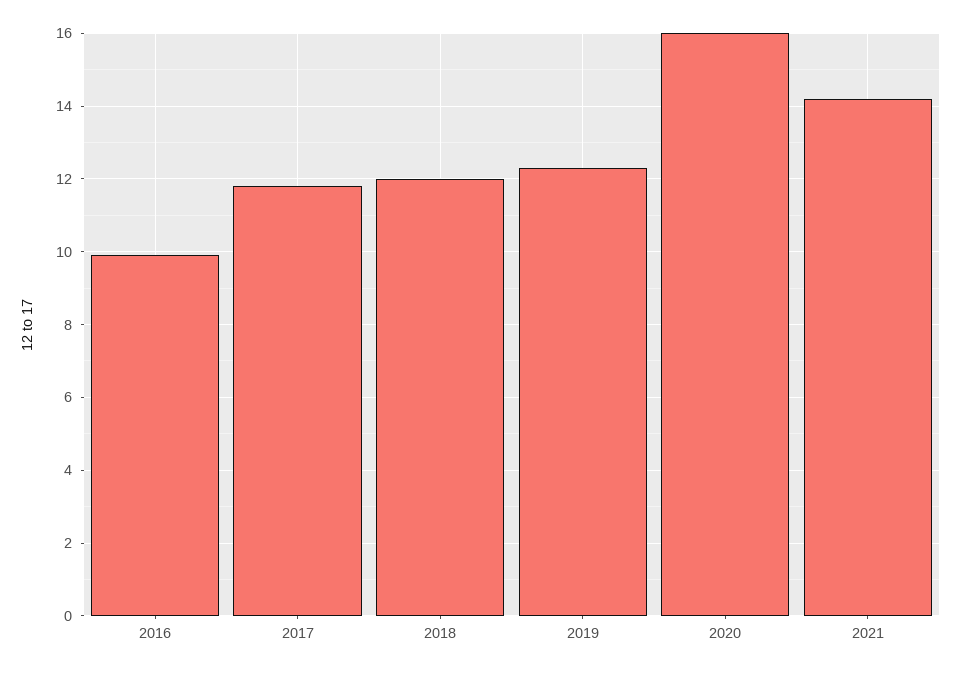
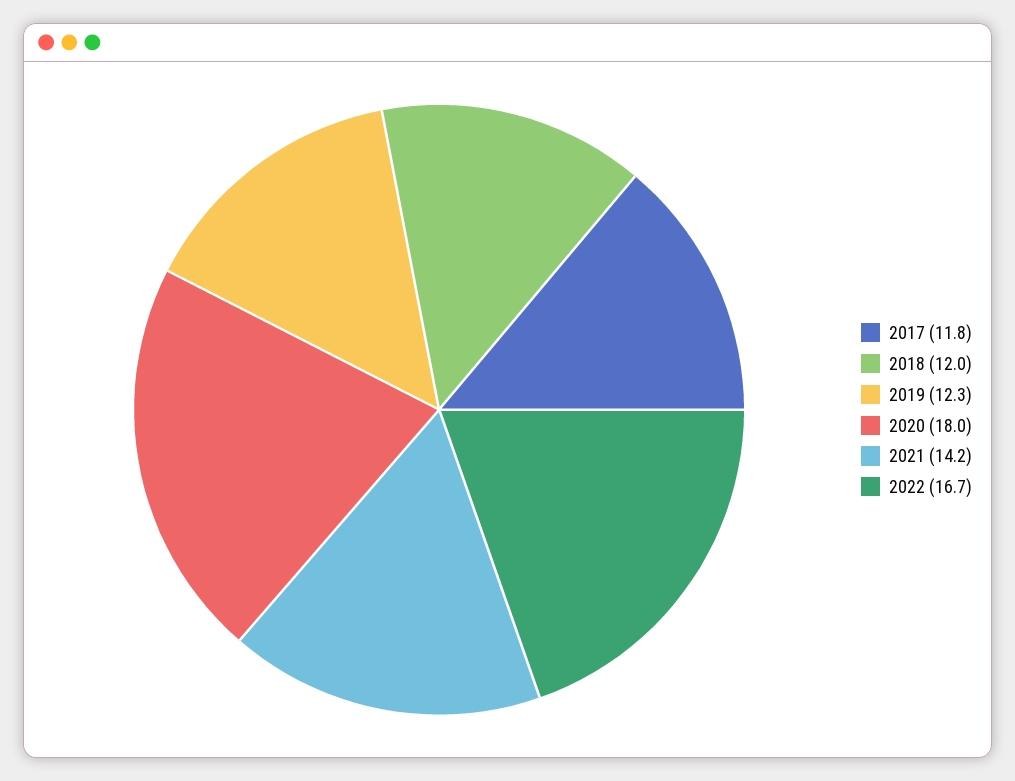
2016: 10 -> none
2020: 16 -> 18
2022: none -> 16.7

